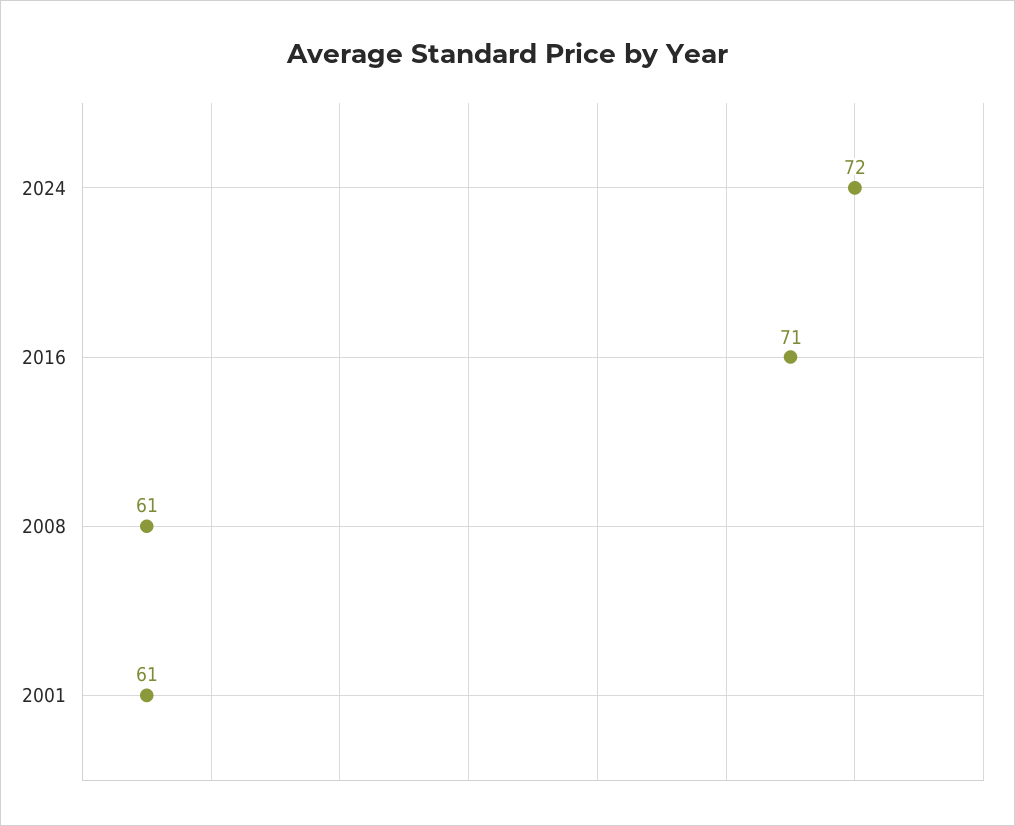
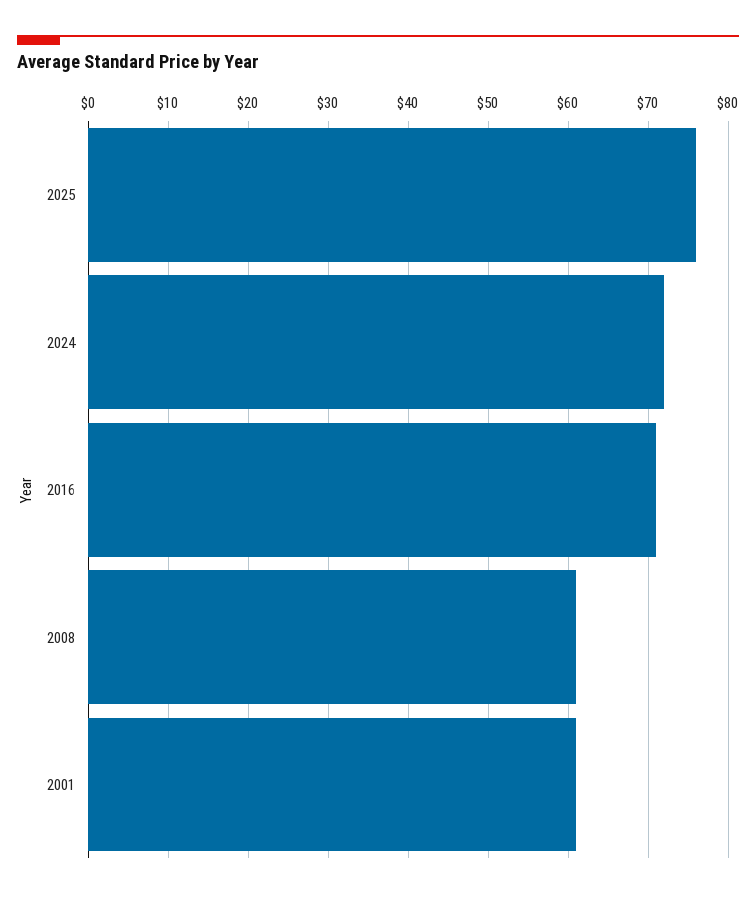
2025: none -> 76

